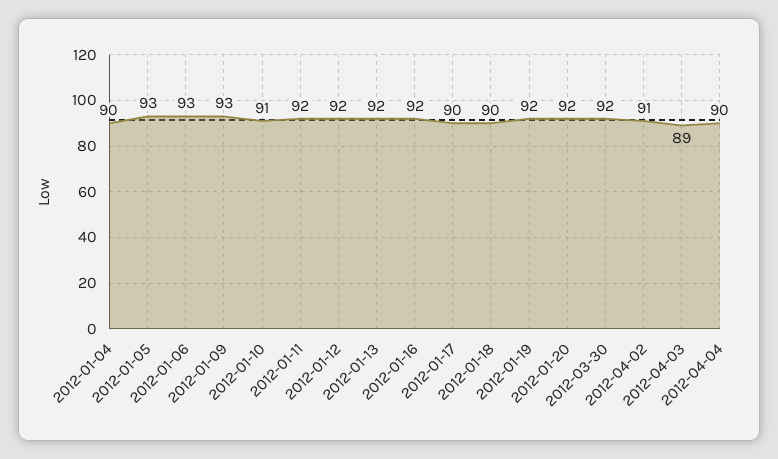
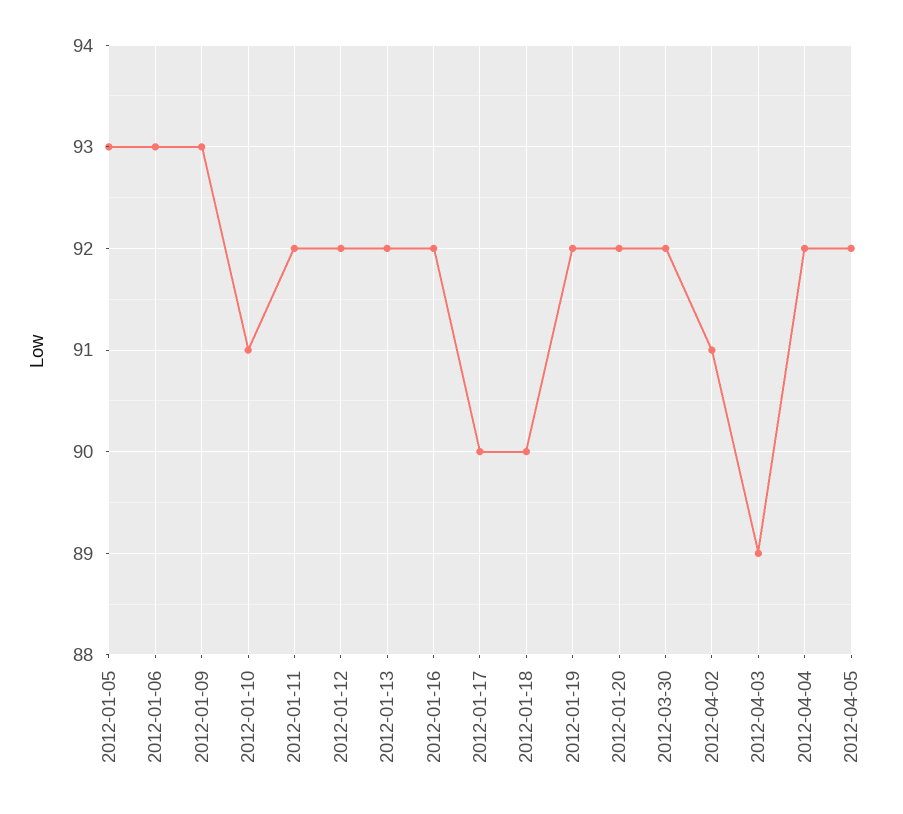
2012-01-04: 90 -> none
2012-04-04: 90 -> 92
2012-04-05: none -> 92

